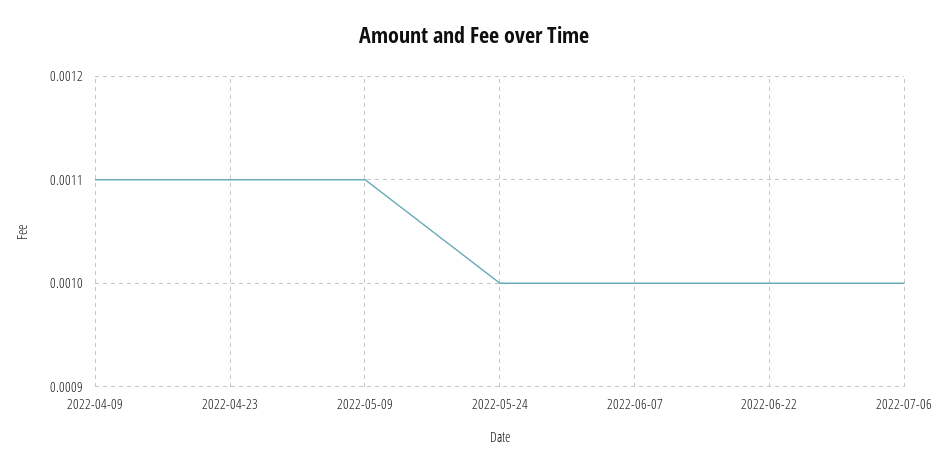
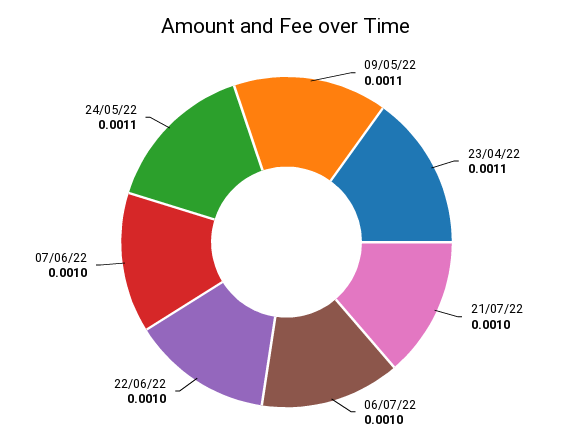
2022-04-09: 0.0011 -> none
2022-05-24: 0.001 -> 0.0011
21/07/22: none -> 0.001

